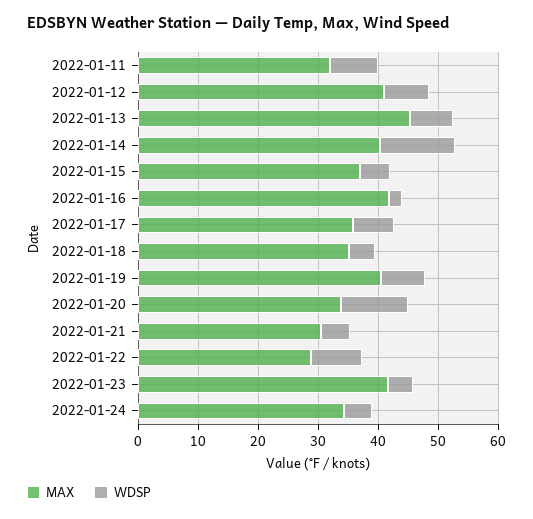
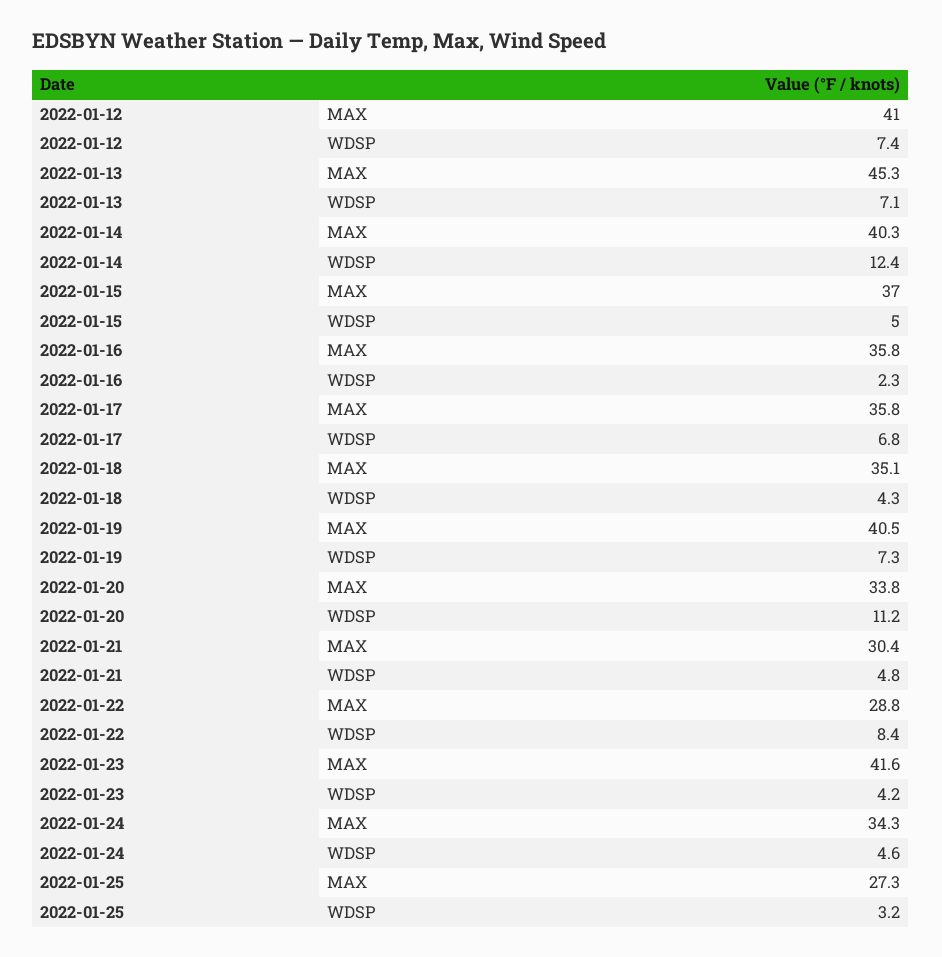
MAX, 2022-01-11: 32 -> none
WDSP, 2022-01-11: 8 -> none
MAX, 2022-01-16: 42 -> 35.8
MAX, 2022-01-25: none -> 27.3
WDSP, 2022-01-25: none -> 3.2

